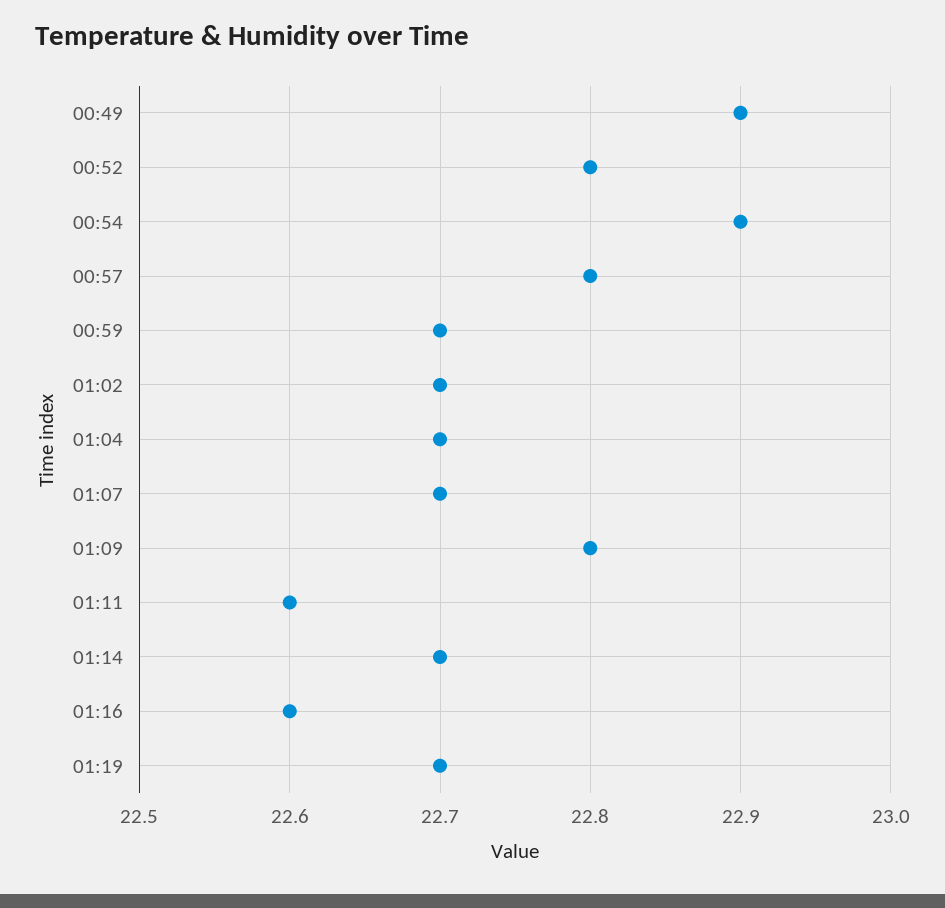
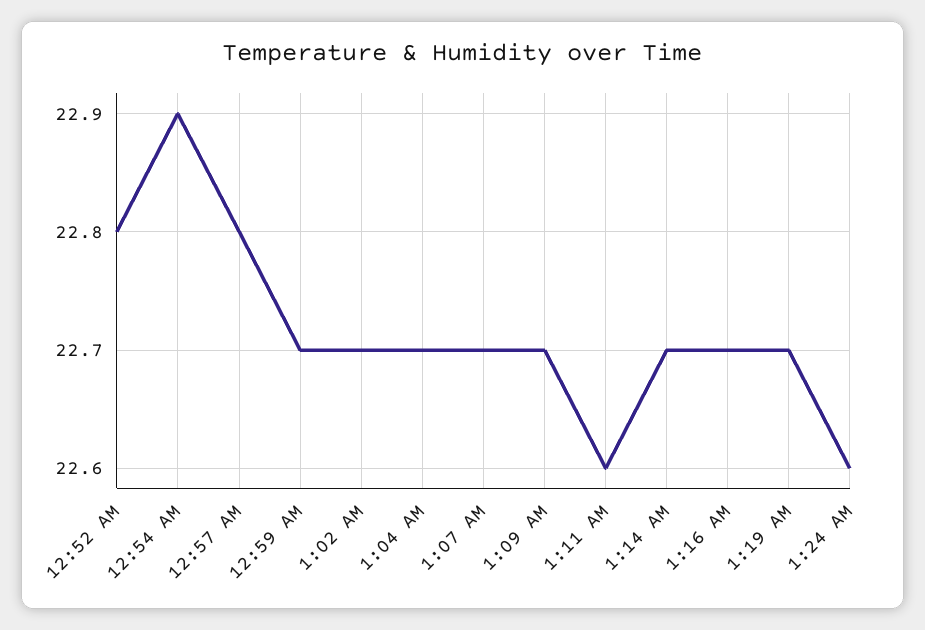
00:49: 22.9 -> none
01:09: 22.8 -> 22.7
01:16: 22.6 -> 22.7
1:24 AM: none -> 22.6

